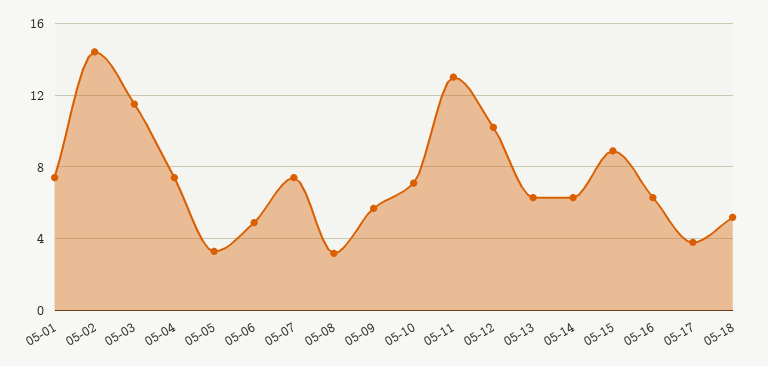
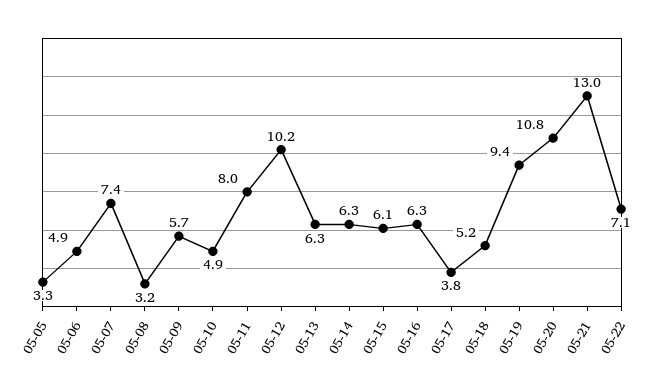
05-01: 7.5 -> none
05-02: 14.5 -> none
05-03: 11.5 -> none
05-04: 7.5 -> none
05-10: 7 -> 4.9
05-11: 13 -> 8
05-15: 9 -> 6.1
05-19: none -> 9.4
05-20: none -> 10.8
05-21: none -> 13
05-22: none -> 7.1

